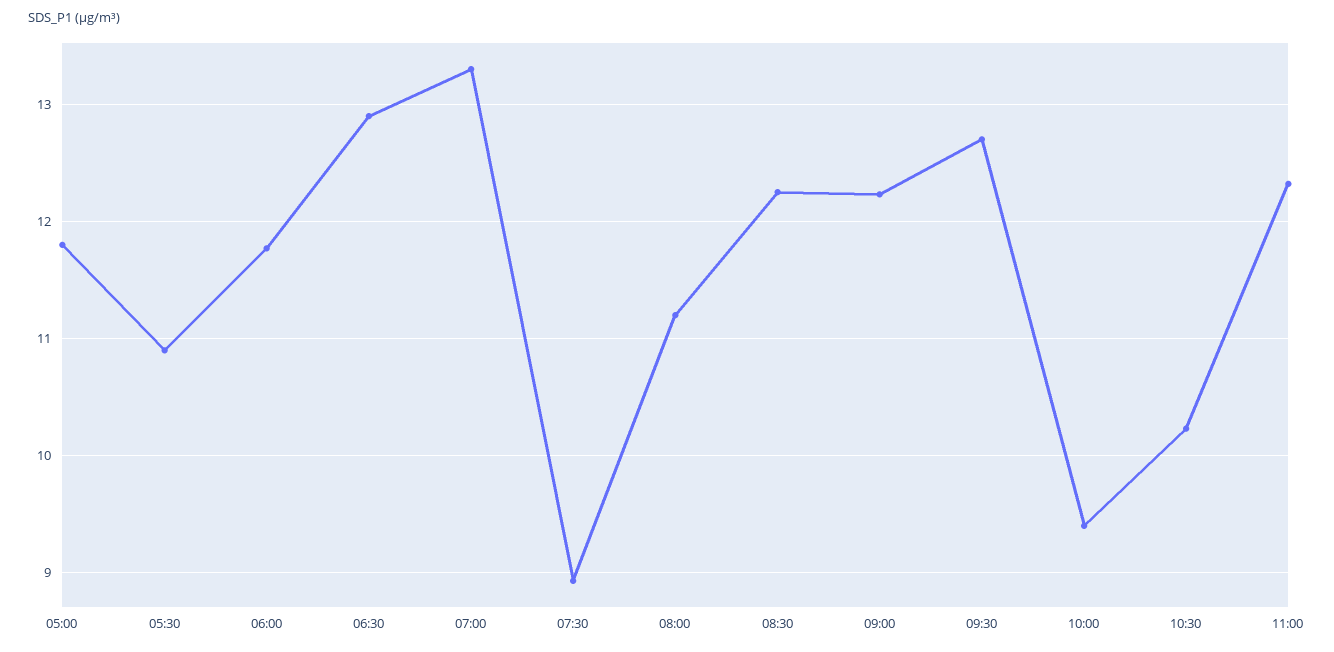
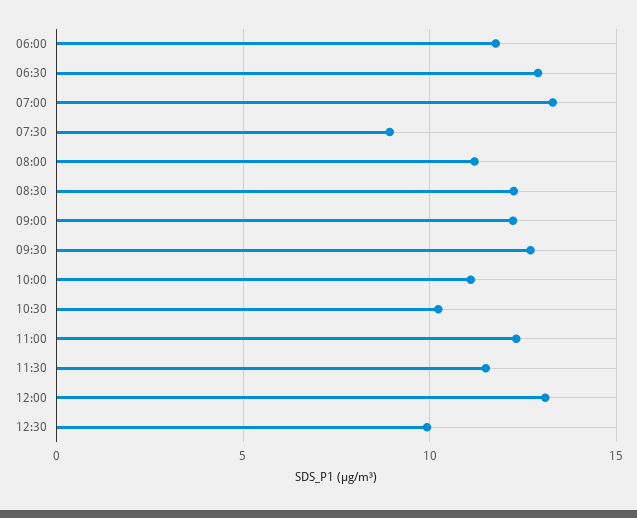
05:00: 11.8 -> none
05:30: 10.9 -> none
10:00: 9.4 -> 11
11:30: none -> 11.5
12:00: none -> 13
12:30: none -> 10

